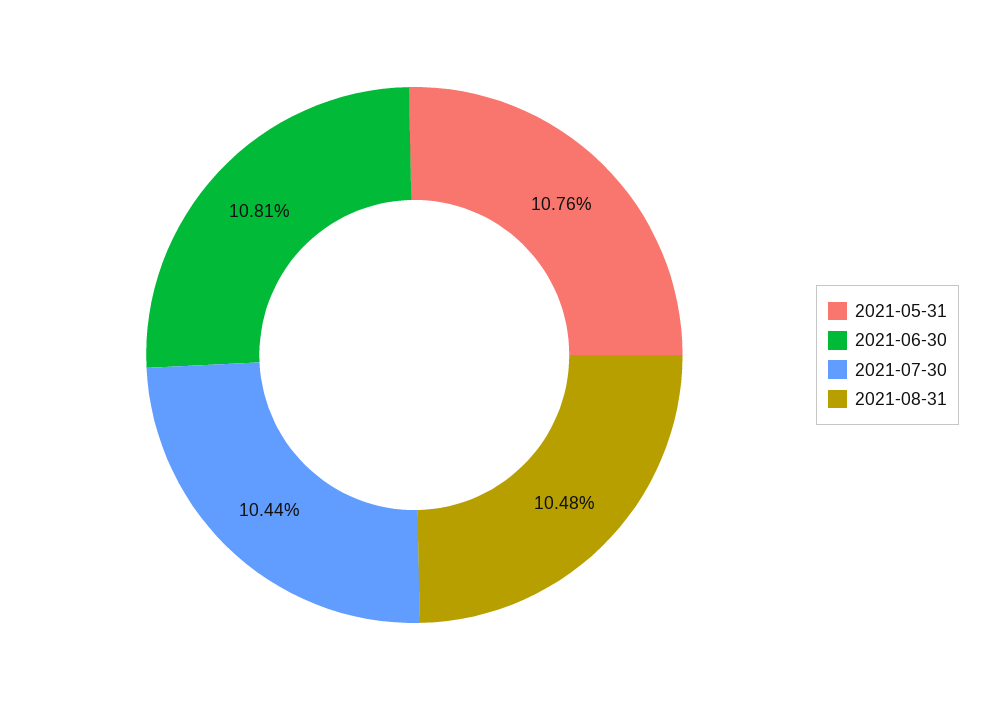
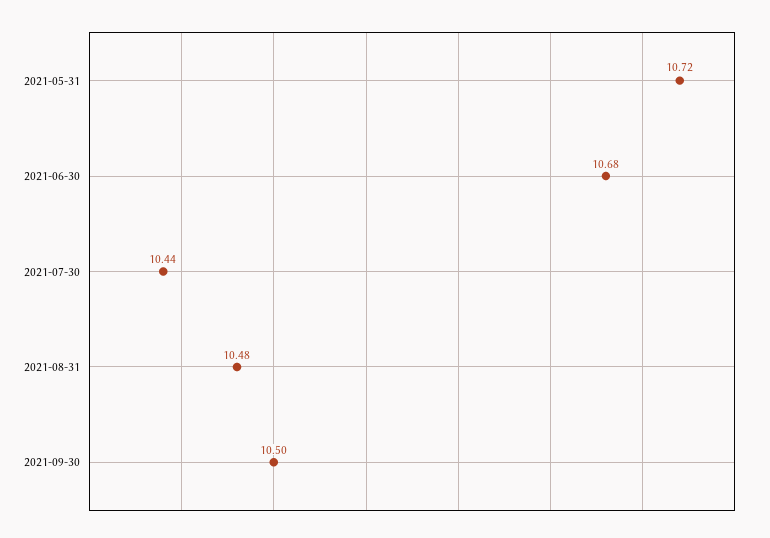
2021-05-31: 10.76 -> 10.72
2021-06-30: 10.81 -> 10.68
2021-09-30: none -> 10.5

